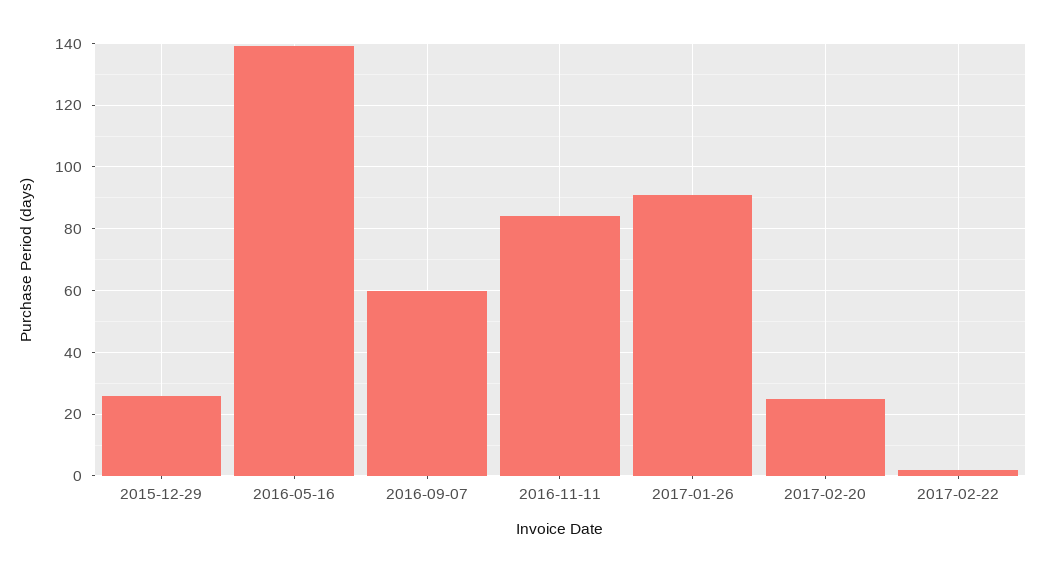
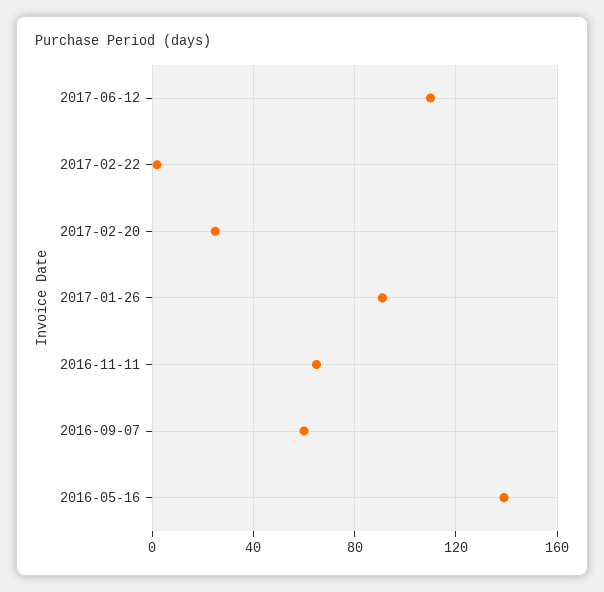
2015-12-29: 25 -> none
2016-11-11: 85 -> 65
2017-06-12: none -> 110

